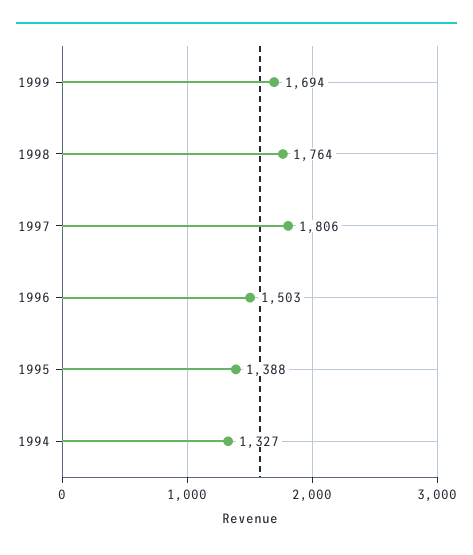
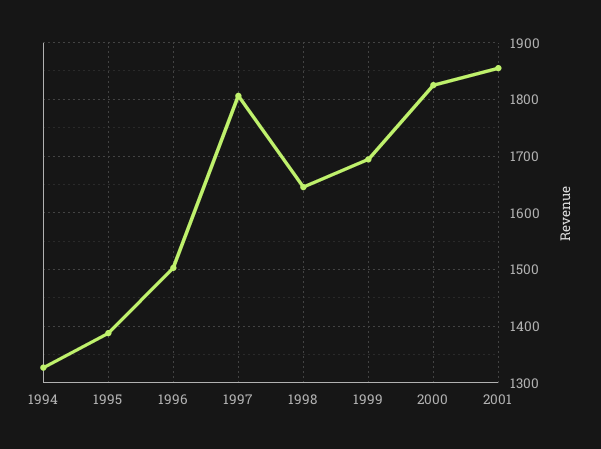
1998: 1764 -> 1640
2000: none -> 1820
2001: none -> 1860

